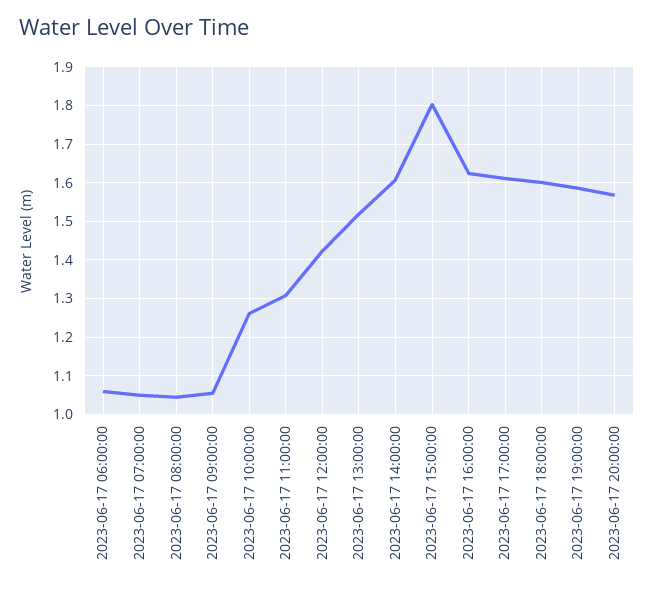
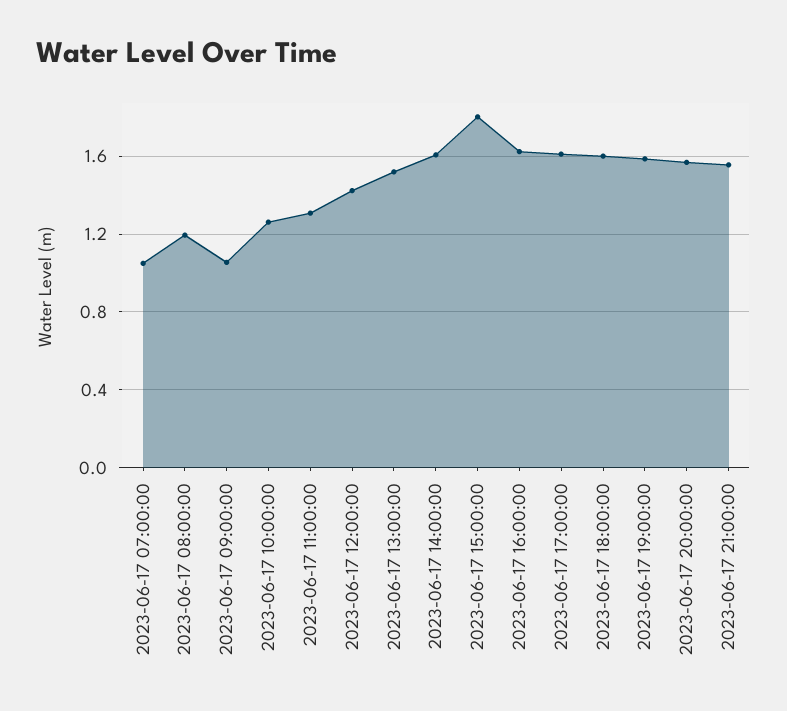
2023-06-17 06:00:00: 1.06 -> none
2023-06-17 08:00:00: 1.04 -> 1.2
2023-06-17 21:00:00: none -> 1.55

